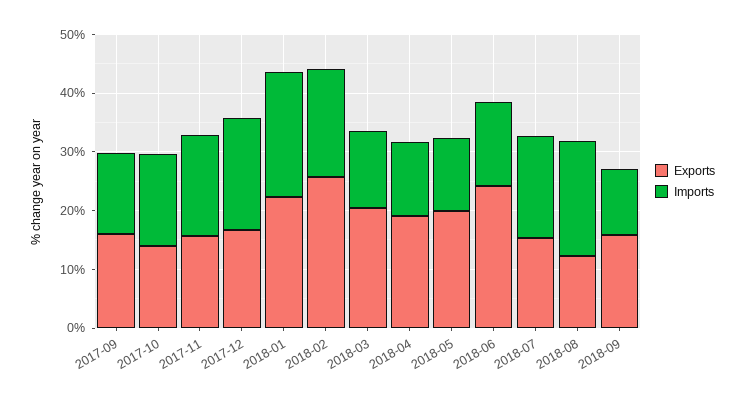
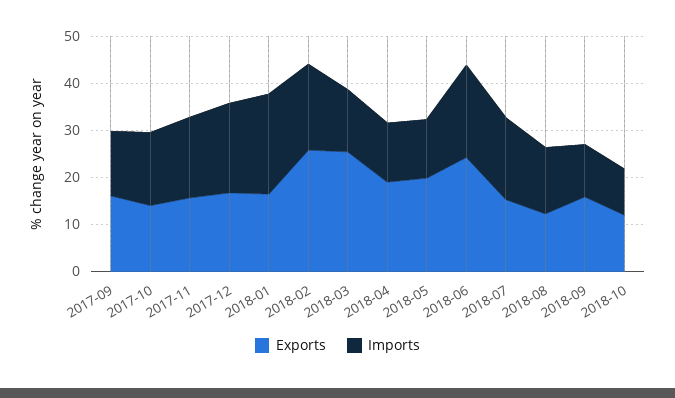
Exports, 2018-01: 22 -> 16
Exports, 2018-03: 20 -> 26
Imports, 2018-06: 14 -> 20
Imports, 2018-08: 20 -> 14
Exports, 2018-10: none -> 12
Imports, 2018-10: none -> 10

